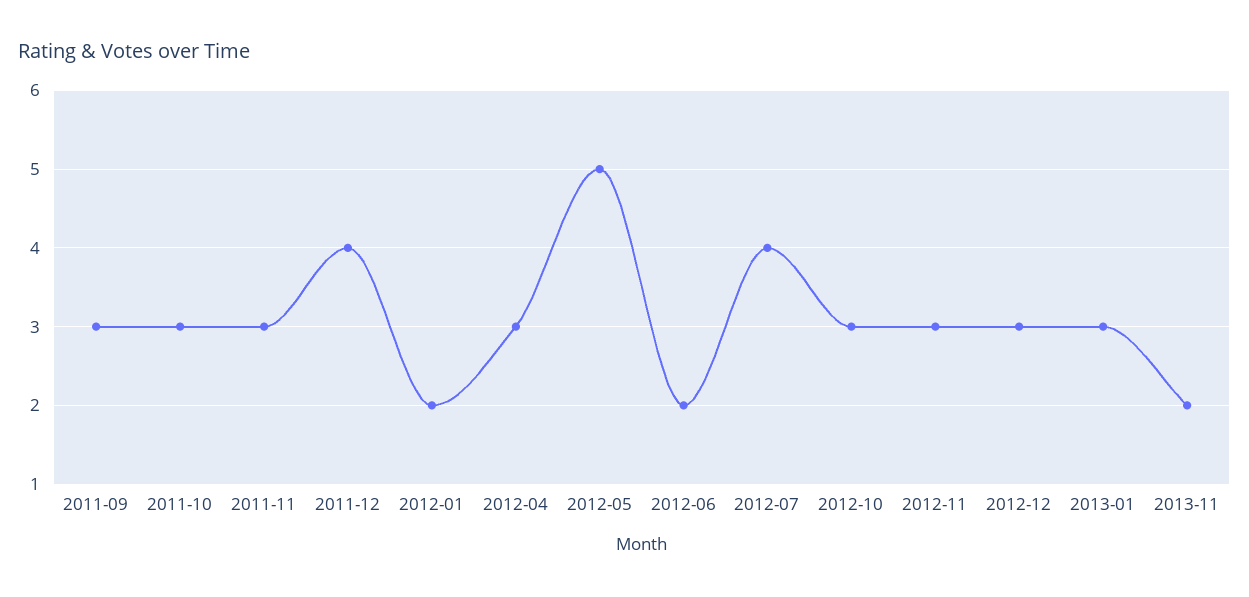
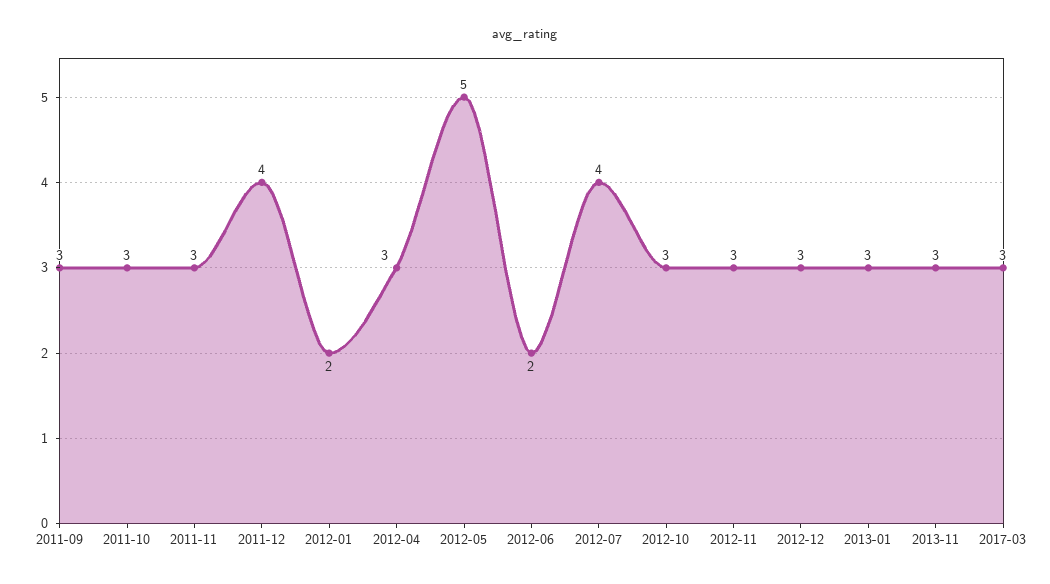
2013-11: 2 -> 3
2017-03: none -> 3

